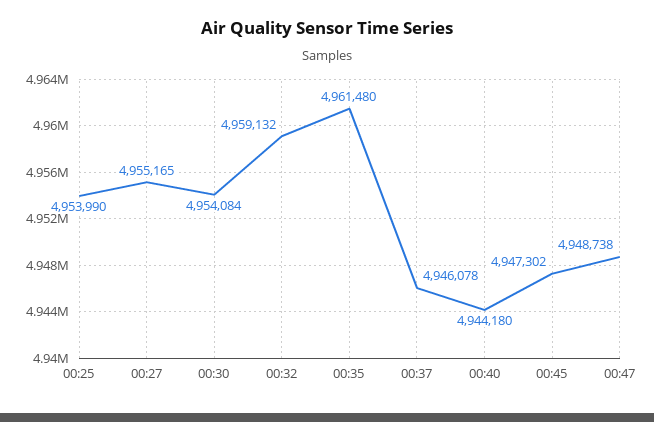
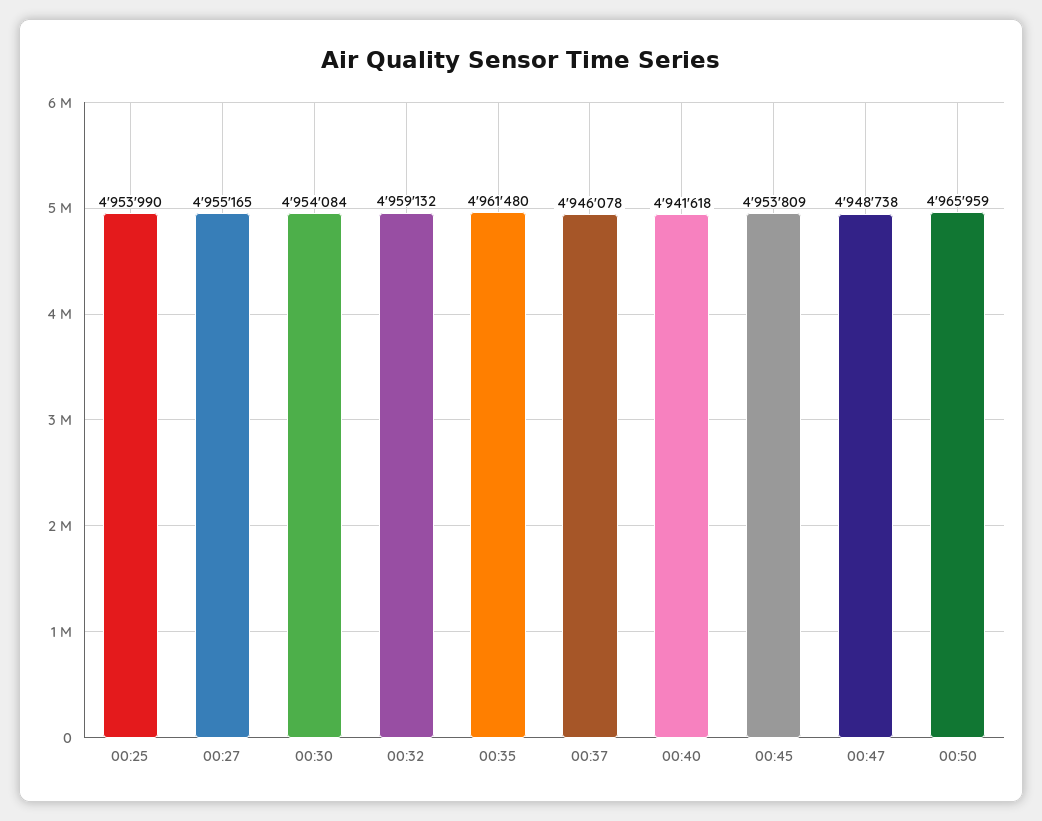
00:40: 4944180 -> 4941618
00:45: 4947302 -> 4953809
00:50: none -> 4965959

